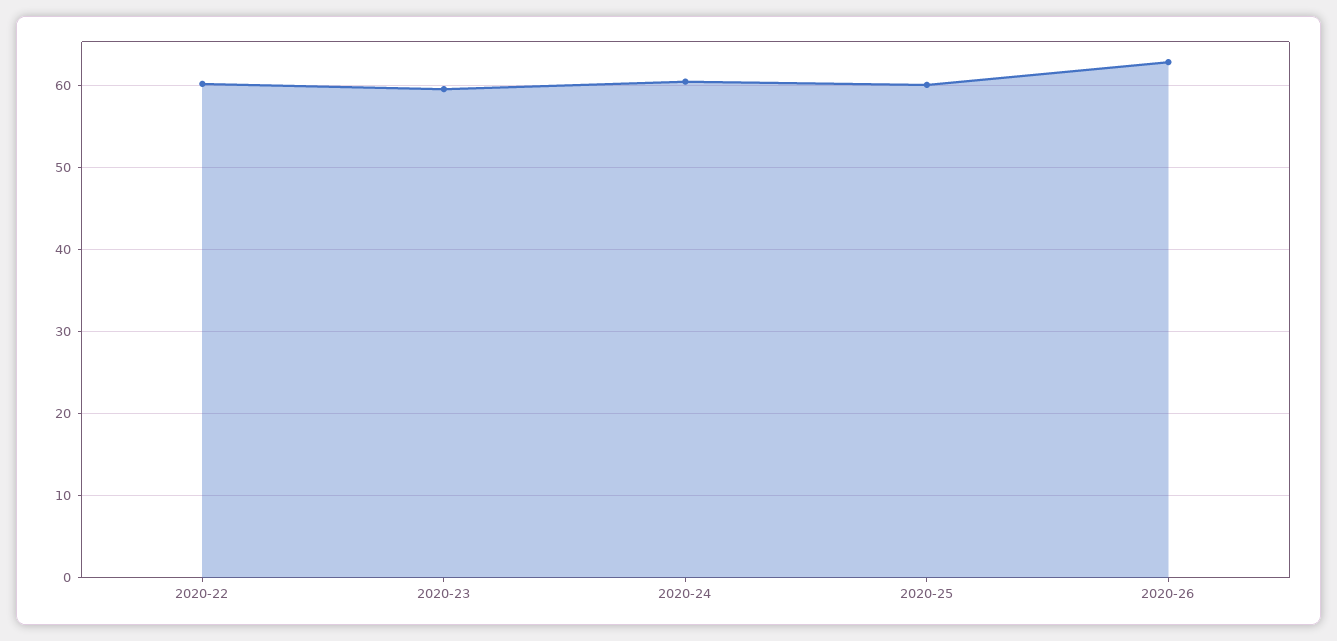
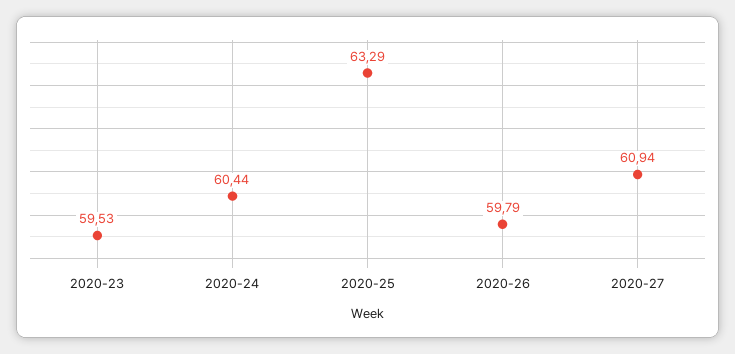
2020-22: 60 -> none
2020-25: 60 -> 63.29
2020-26: 63 -> 59.79
2020-27: none -> 60.94

